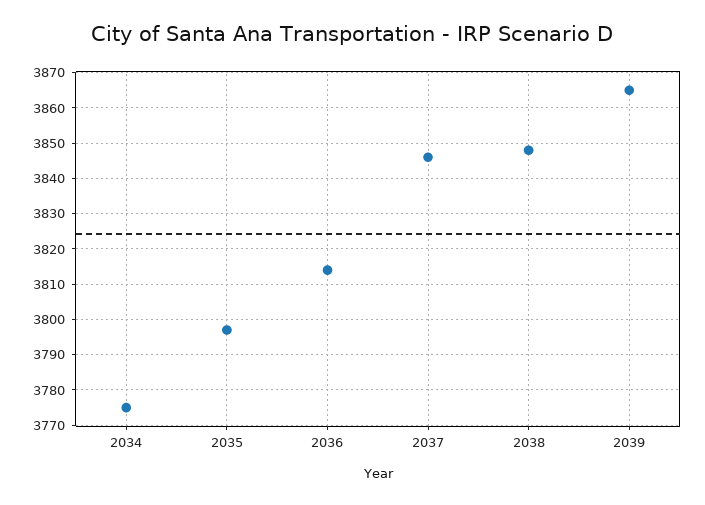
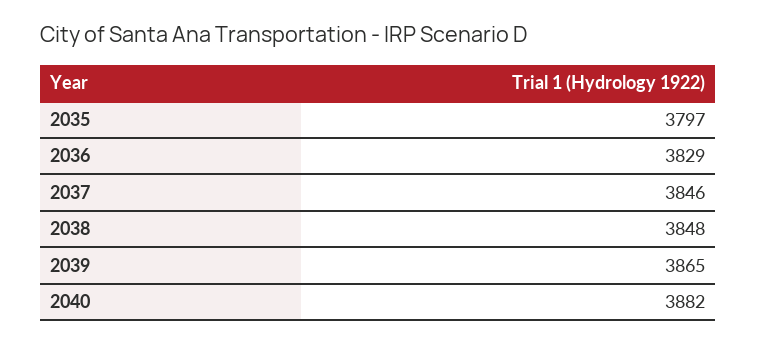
2034: 3775 -> none
2036: 3815 -> 3829
2040: none -> 3882

